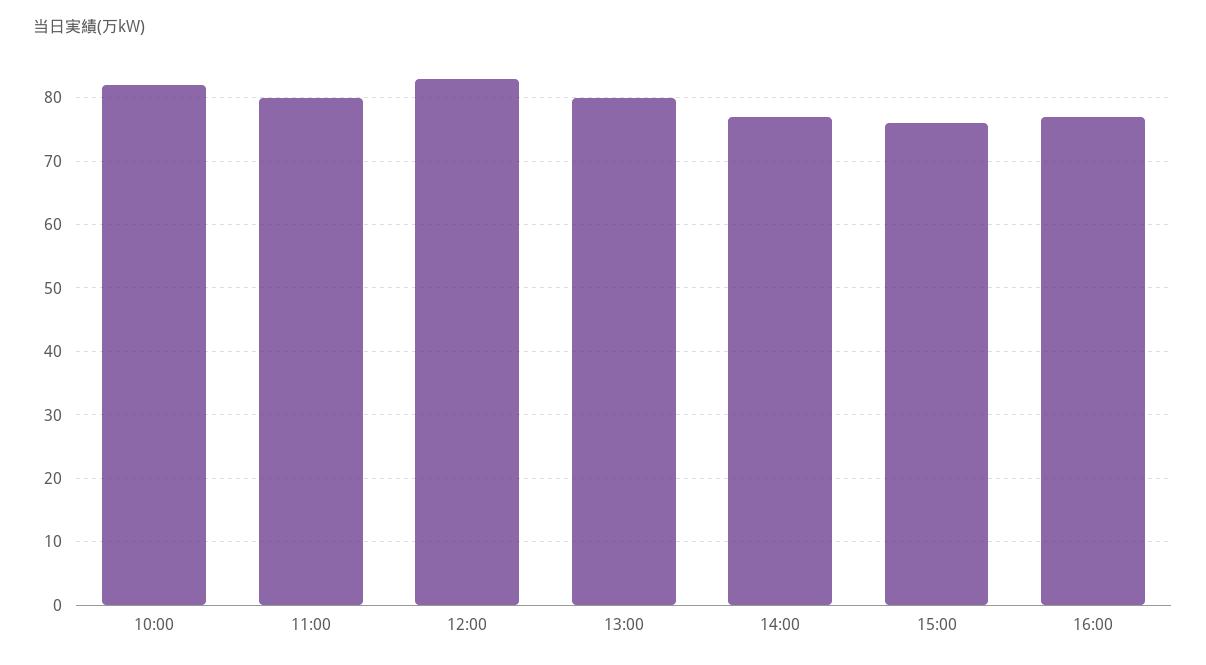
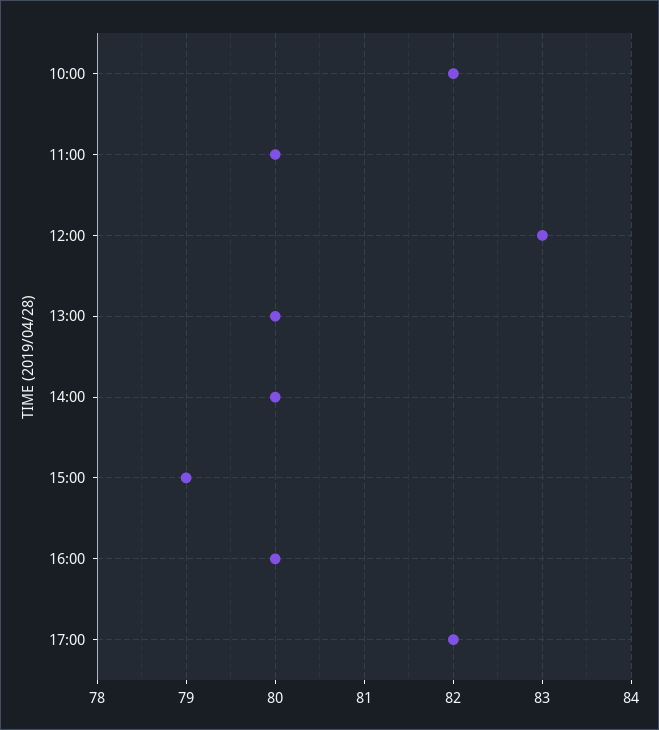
14:00: 77 -> 80
15:00: 76 -> 79
16:00: 77 -> 80
17:00: none -> 82

